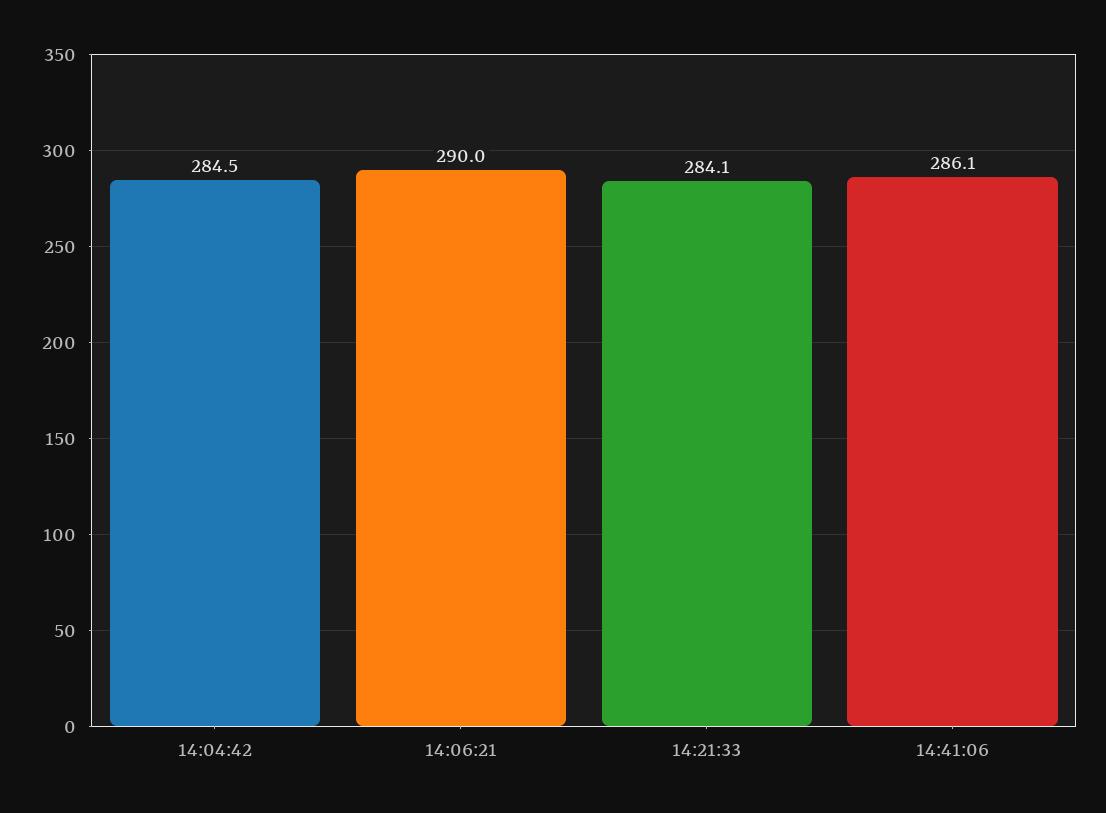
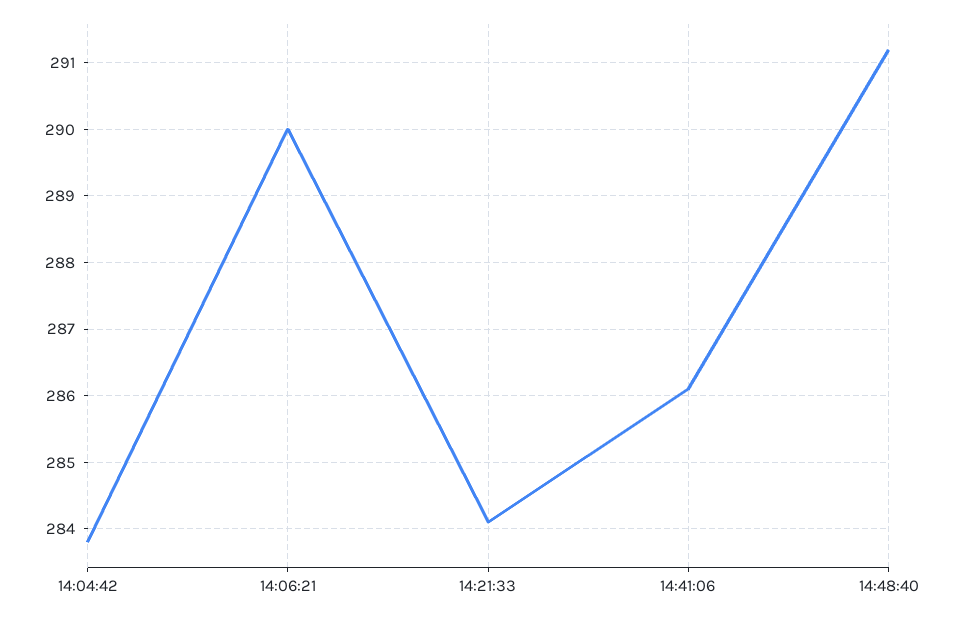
14:04:42: 284.5 -> 283.8
14:48:40: none -> 291.2

